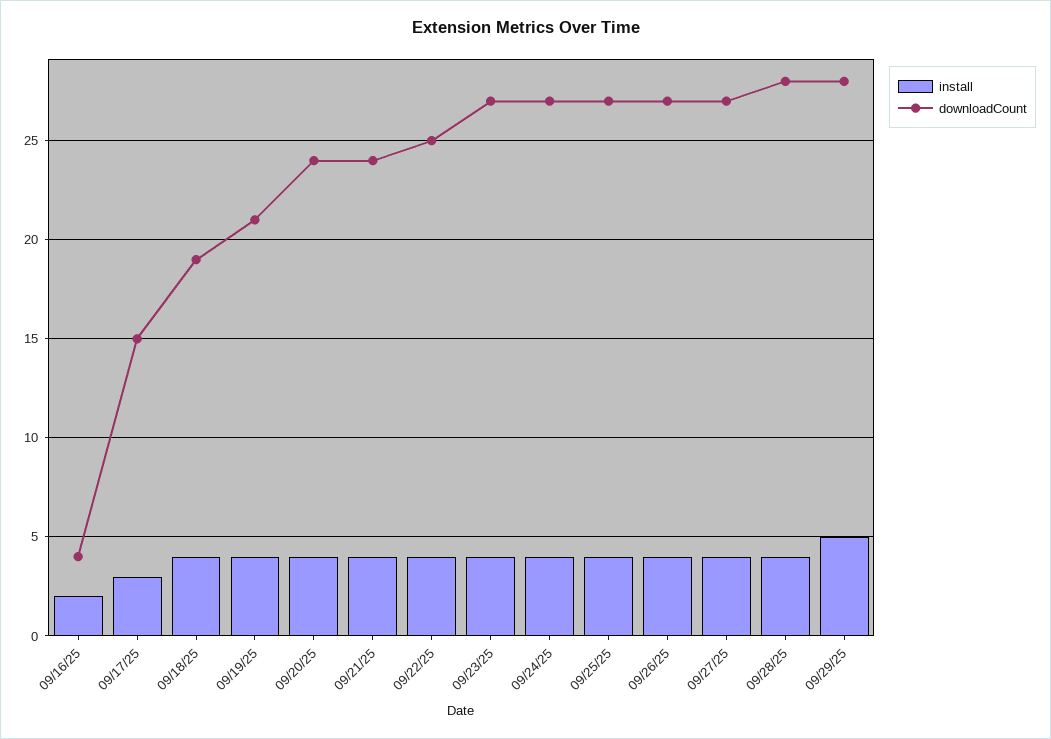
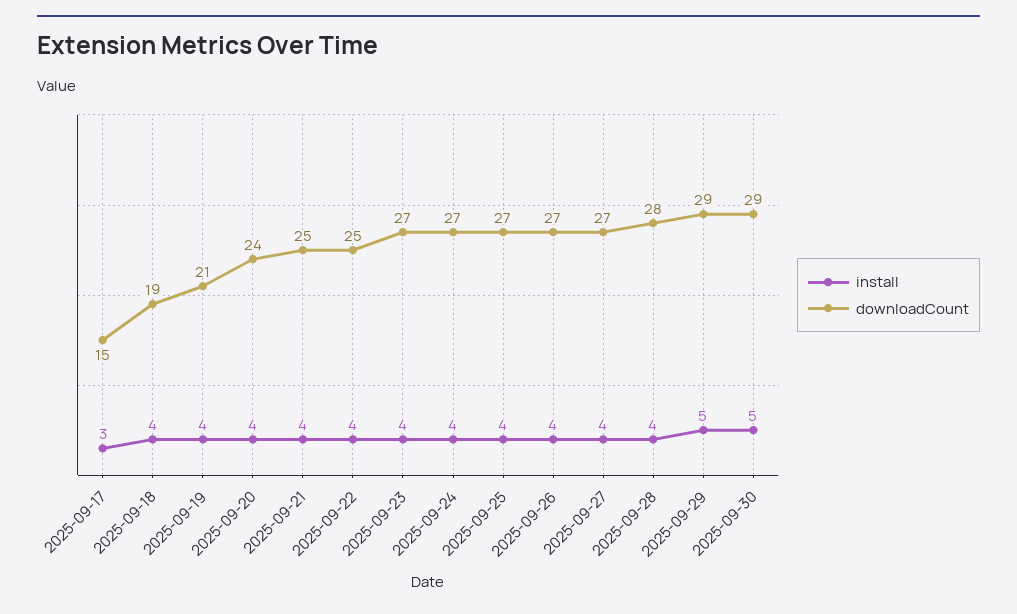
install, 09/16/25: 2 -> none
downloadCount, 09/16/25: 4 -> none
downloadCount, 09/21/25: 24 -> 25
downloadCount, 09/29/25: 28 -> 29
install, 2025-09-30: none -> 5
downloadCount, 2025-09-30: none -> 29

